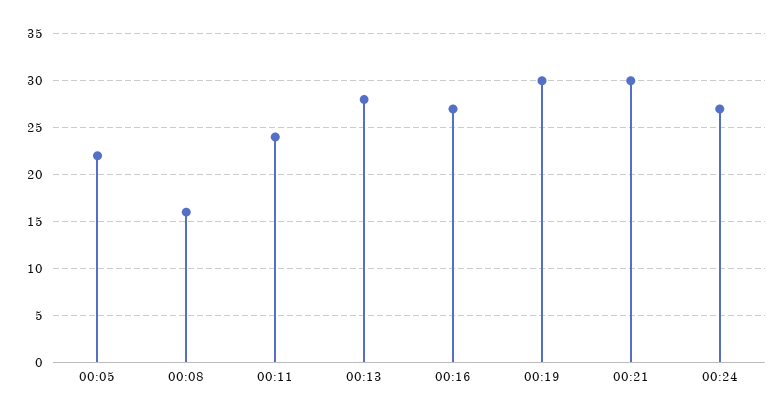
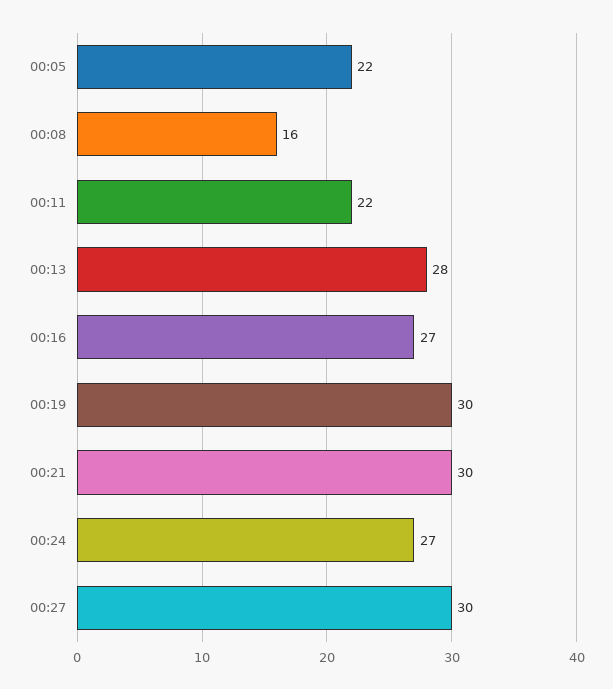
00:11: 24 -> 22
00:27: none -> 30

